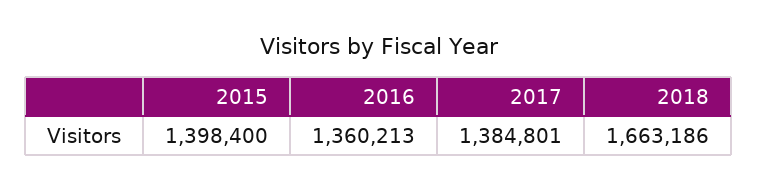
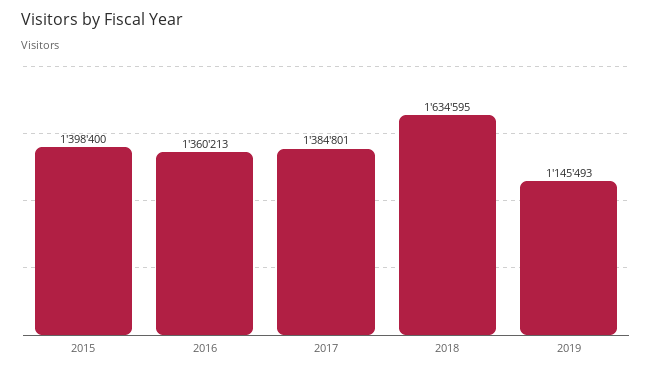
2018: 1663186 -> 1634595
2019: none -> 1145493

